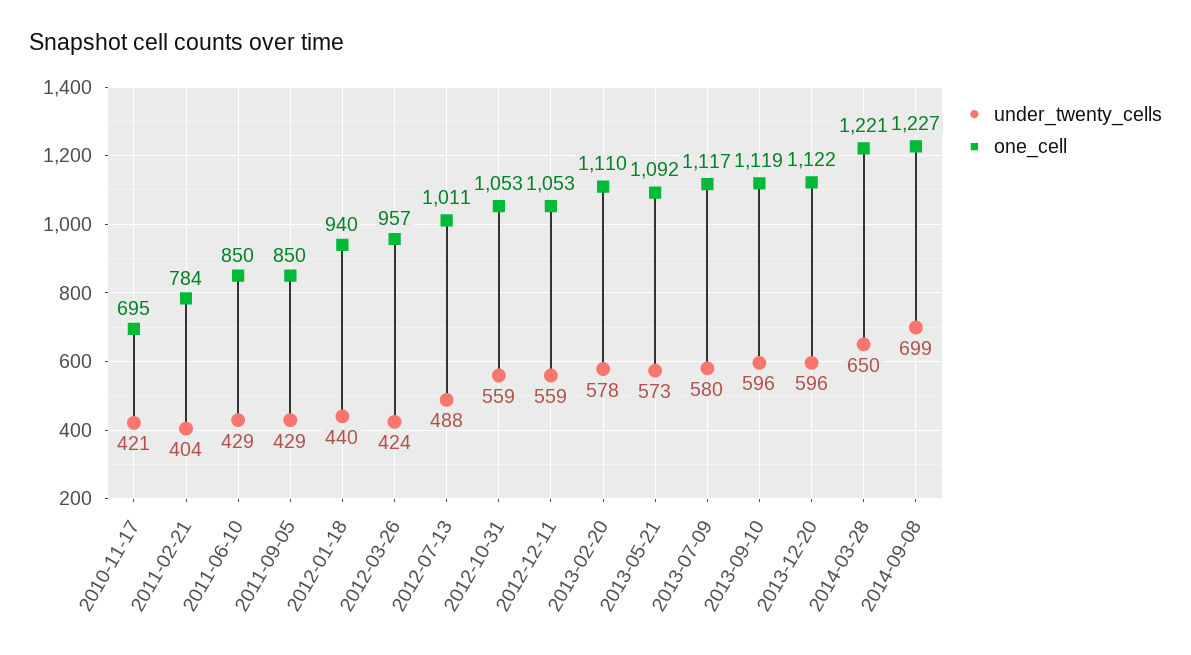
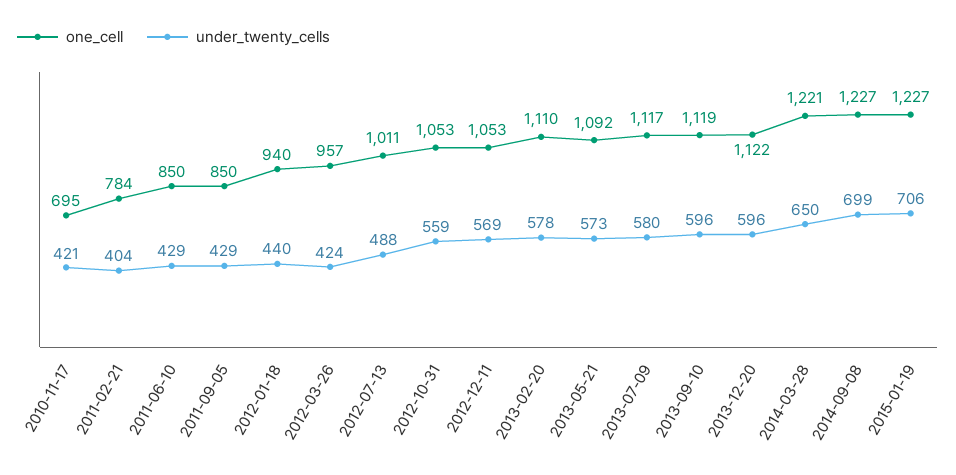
under_twenty_cells, 2012-12-11: 559 -> 569
one_cell, 2015-01-19: none -> 1227
under_twenty_cells, 2015-01-19: none -> 706

